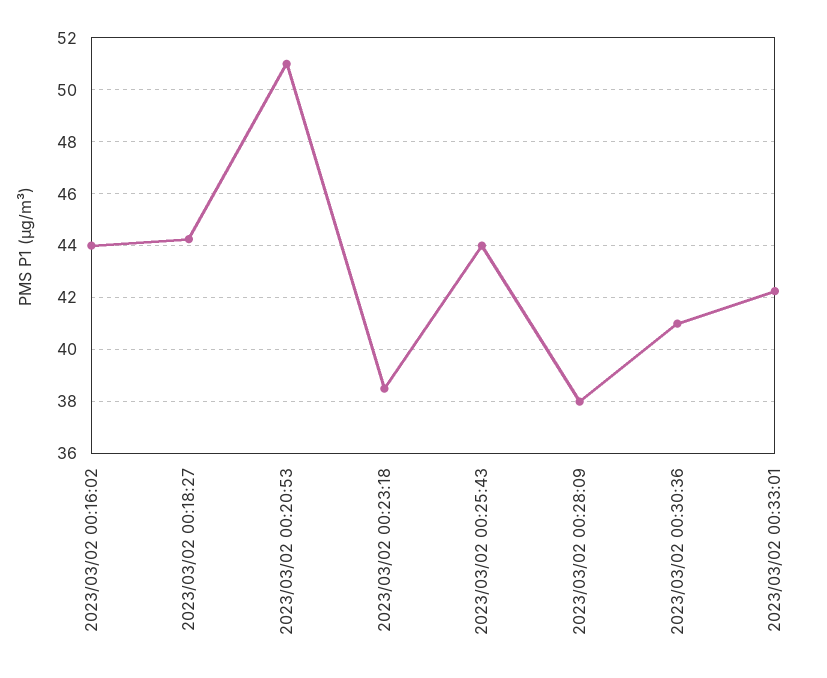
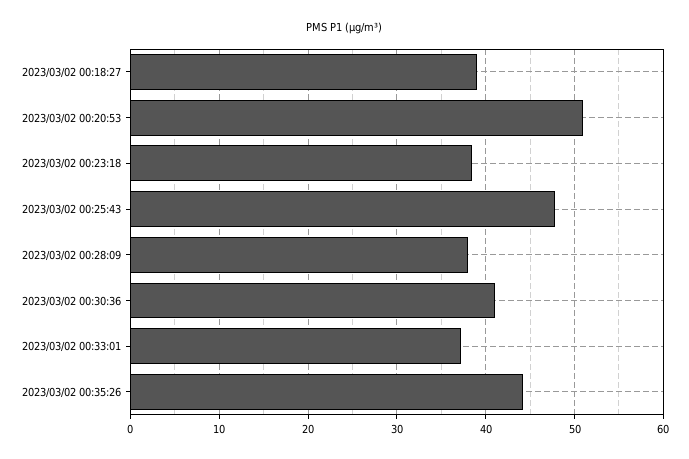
2023/03/02 00:16:02: 44 -> none
2023/03/02 00:18:27: 44.25 -> 39
2023/03/02 00:25:43: 44 -> 48
2023/03/02 00:33:01: 42.25 -> 37
2023/03/02 00:35:26: none -> 44

